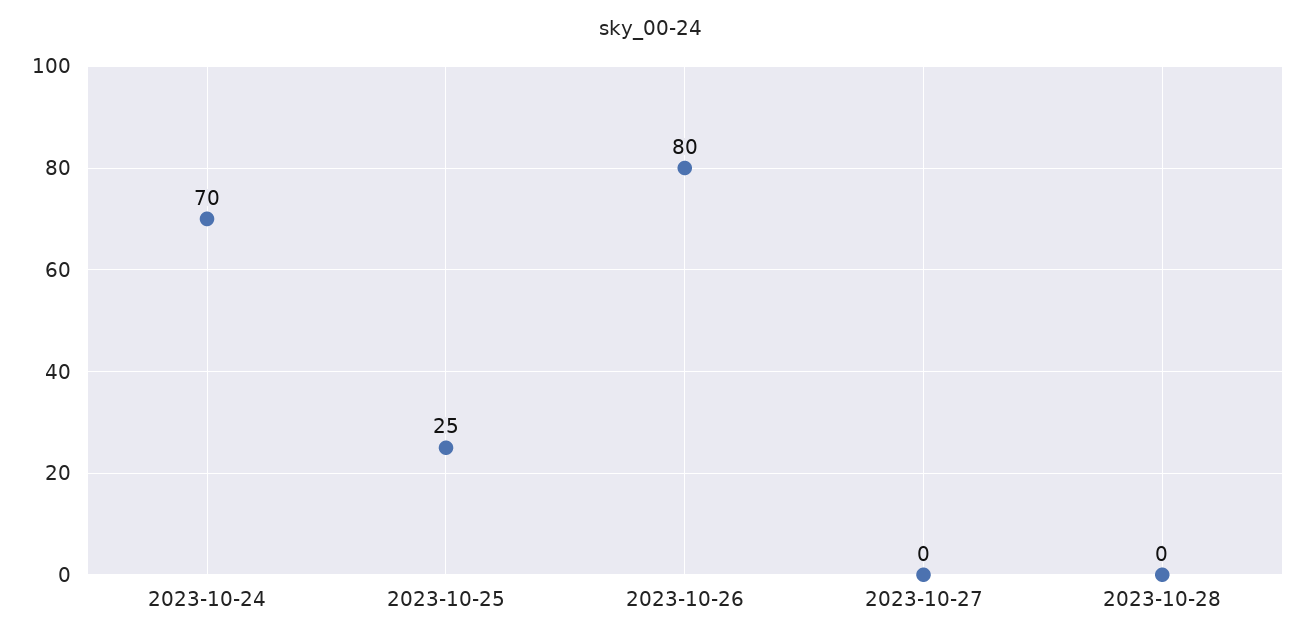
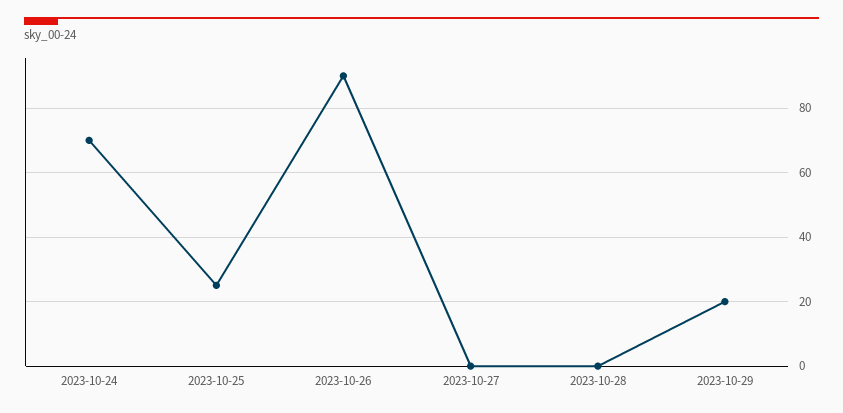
2023-10-26: 80 -> 90
2023-10-29: none -> 20

